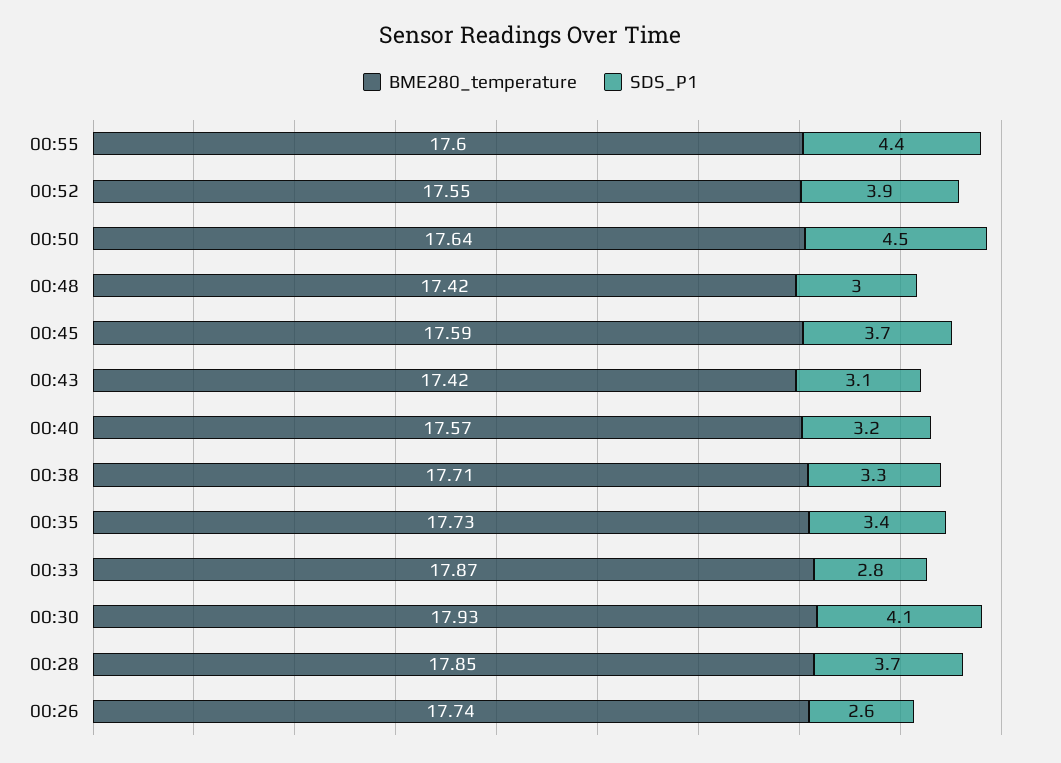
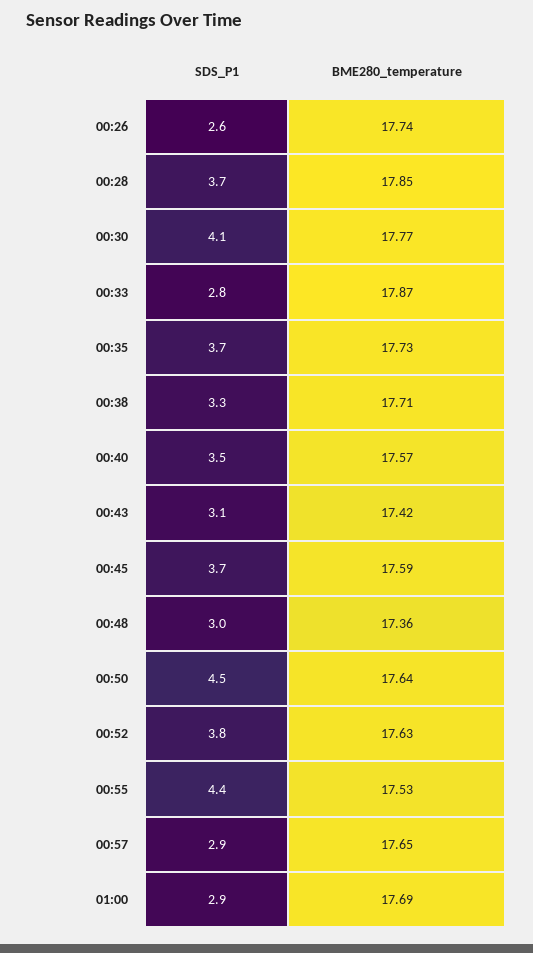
BME280_temperature, 00:55: 17.6 -> 17.53
BME280_temperature, 00:52: 17.55 -> 17.63
SDS_P1, 00:52: 3.9 -> 3.8
BME280_temperature, 00:48: 17.42 -> 17.36
SDS_P1, 00:40: 3.2 -> 3.5
SDS_P1, 00:35: 3.4 -> 3.7
BME280_temperature, 00:30: 17.93 -> 17.77
SDS_P1, 00:57: none -> 2.9
BME280_temperature, 00:57: none -> 17.65
SDS_P1, 01:00: none -> 2.9
BME280_temperature, 01:00: none -> 17.69

